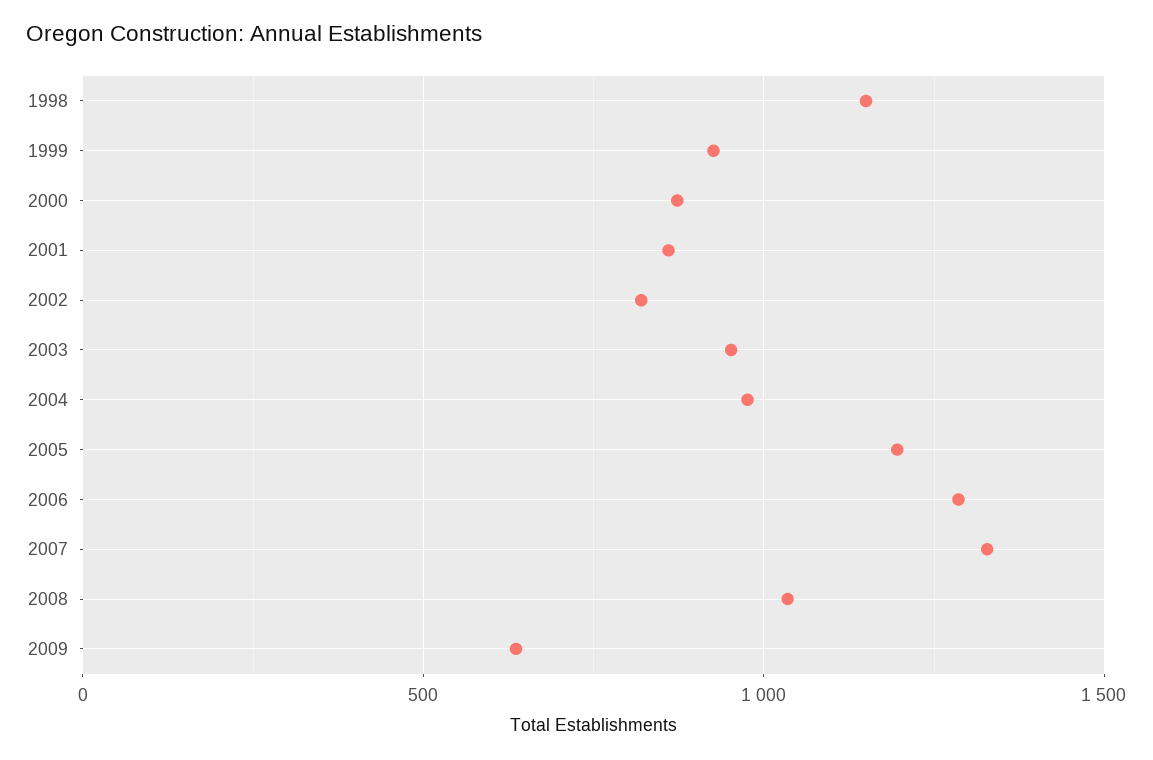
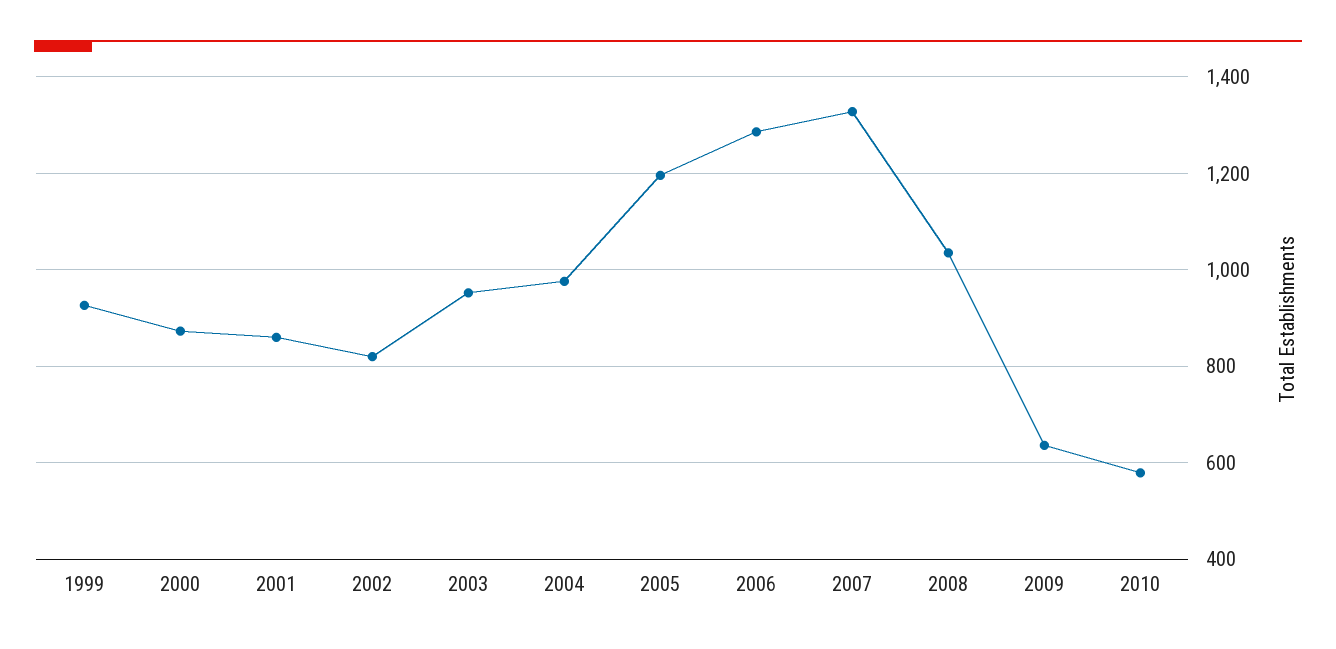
1998: 1150 -> none
2010: none -> 580

